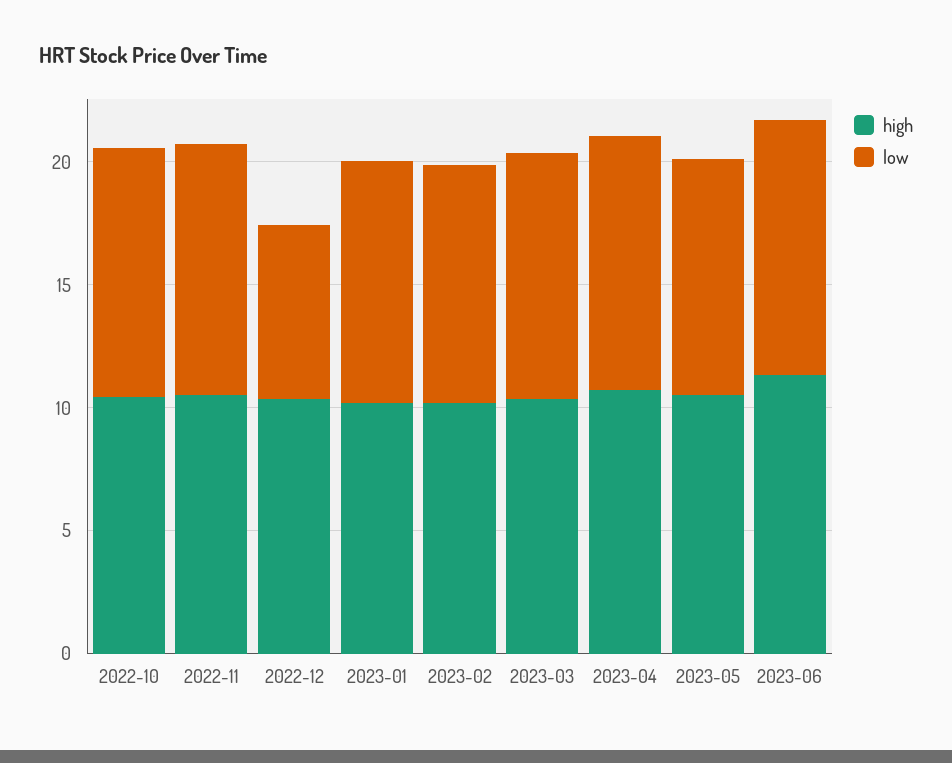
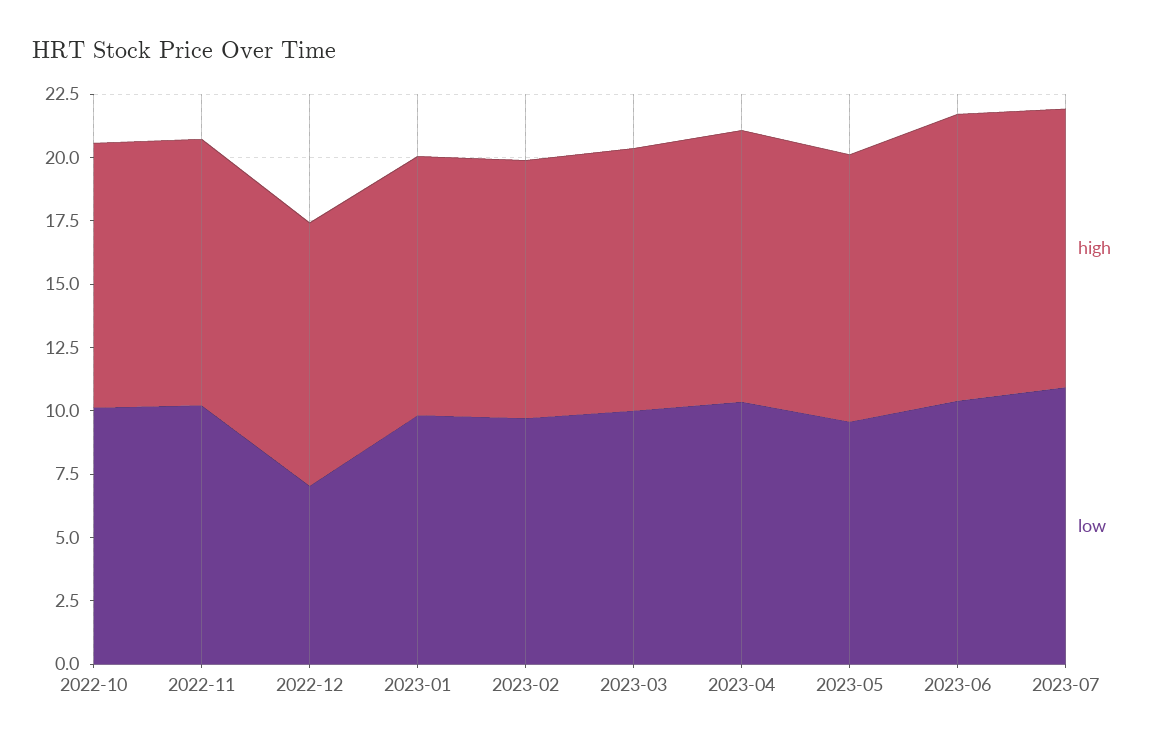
high, 2023-07: none -> 11
low, 2023-07: none -> 11

